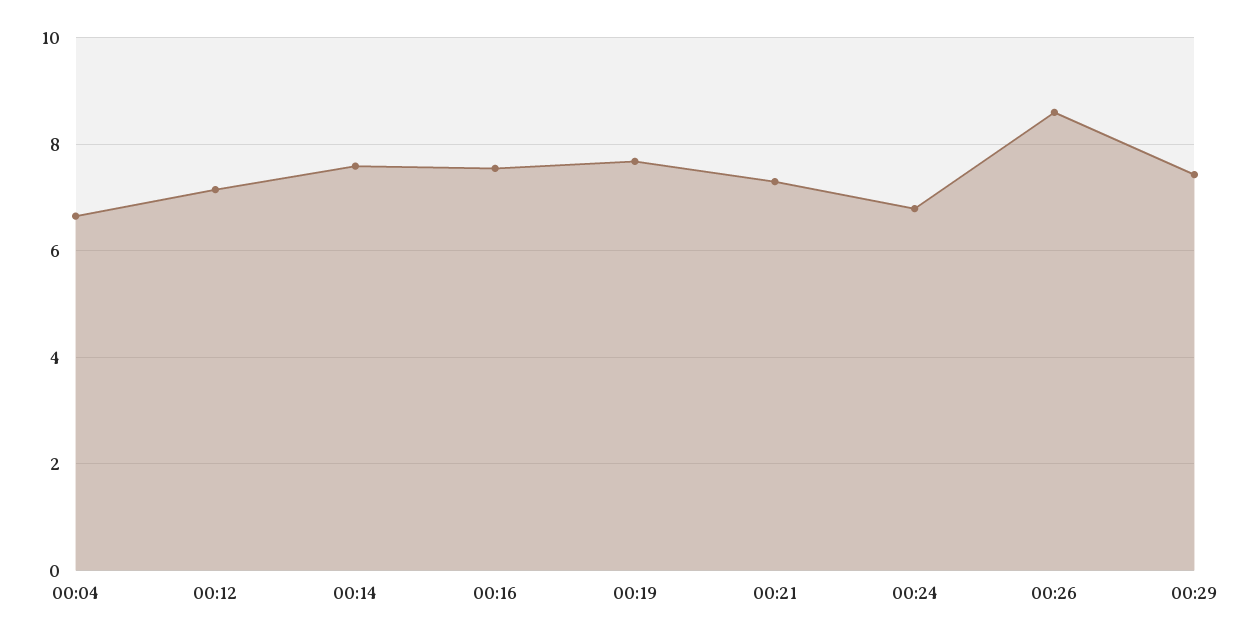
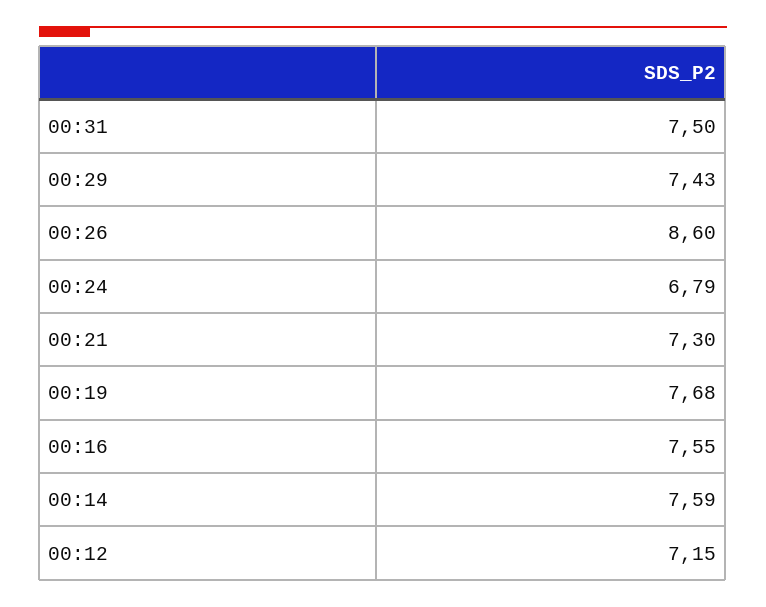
00:04: 6.6 -> none
00:31: none -> 7.5

